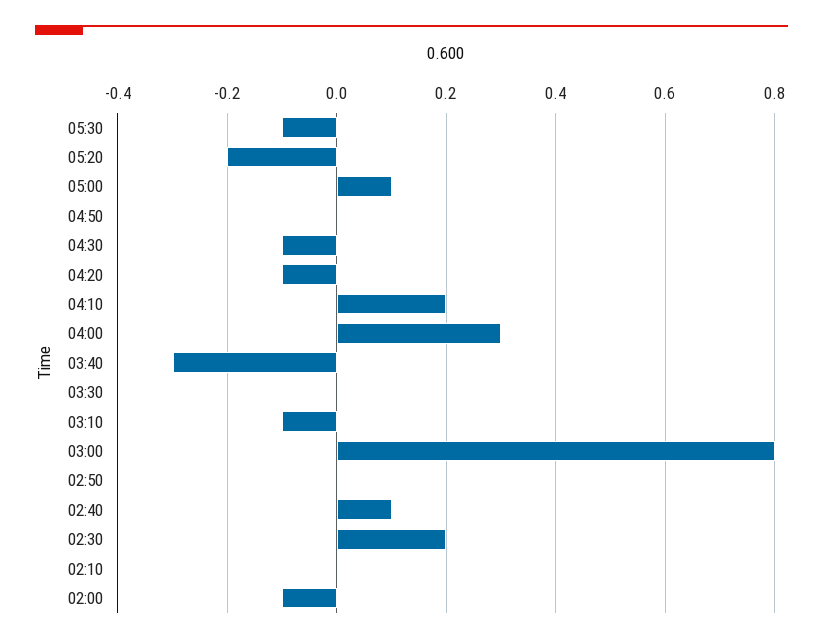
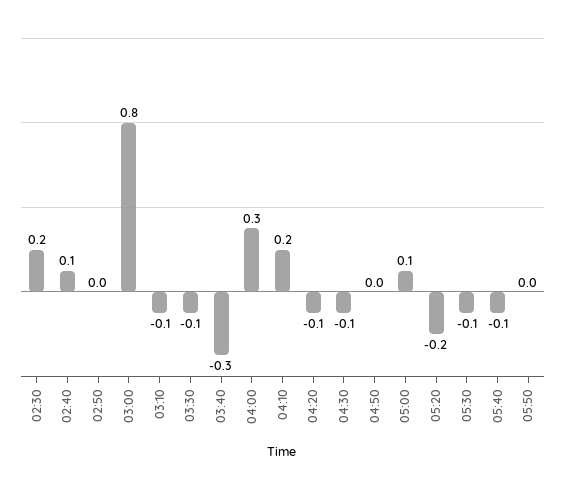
03:30: 0 -> -0.1
02:10: 0 -> none
02:00: -0.1 -> none
05:40: none -> -0.1
05:50: none -> 0

